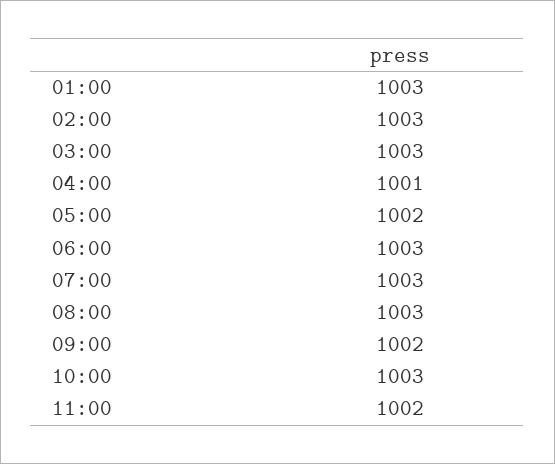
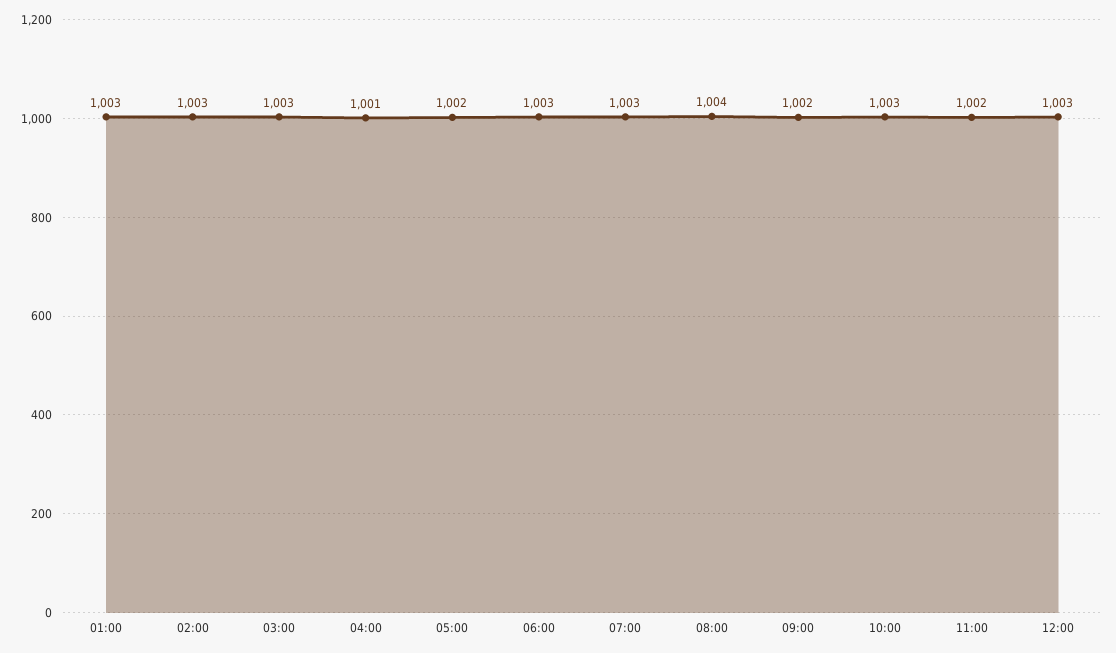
08:00: 1003 -> 1004
12:00: none -> 1003

